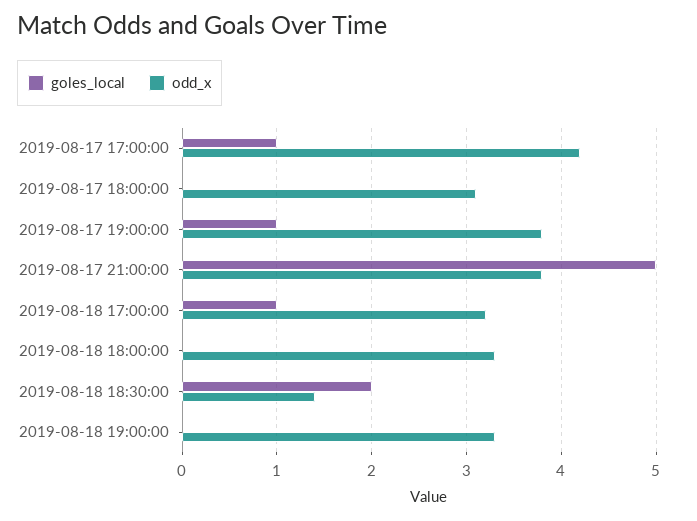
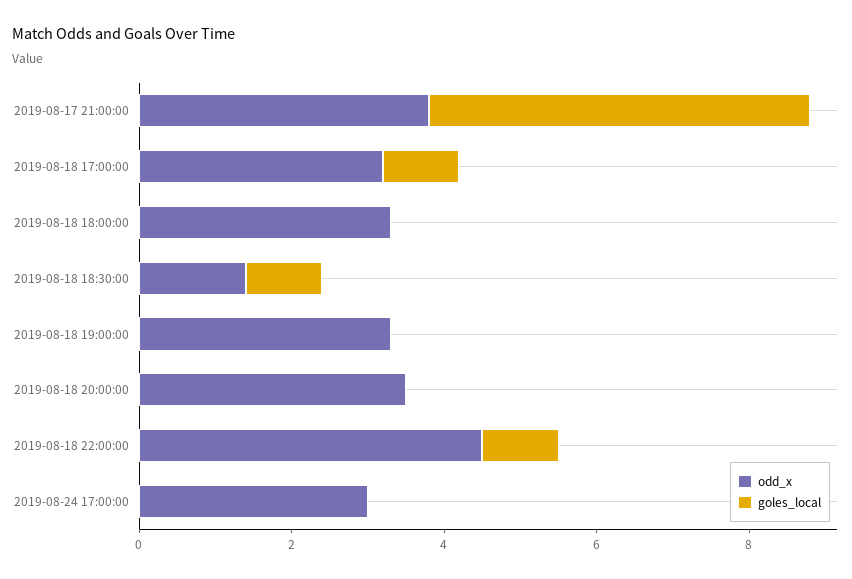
goles_local, 2019-08-17 17:00:00: 1 -> none
odd_x, 2019-08-17 17:00:00: 4.2 -> none
goles_local, 2019-08-17 18:00:00: 0 -> none
odd_x, 2019-08-17 18:00:00: 3.1 -> none
goles_local, 2019-08-17 19:00:00: 1 -> none
odd_x, 2019-08-17 19:00:00: 3.8 -> none
goles_local, 2019-08-18 18:30:00: 2 -> 1
odd_x, 2019-08-18 20:00:00: none -> 3.5
goles_local, 2019-08-18 20:00:00: none -> 0
odd_x, 2019-08-18 22:00:00: none -> 4.5
goles_local, 2019-08-18 22:00:00: none -> 1
odd_x, 2019-08-24 17:00:00: none -> 3
goles_local, 2019-08-24 17:00:00: none -> 0

